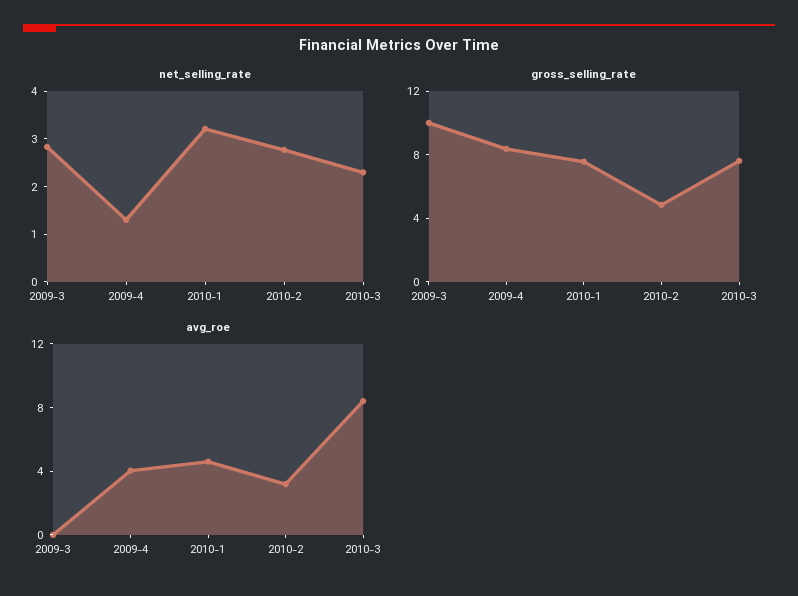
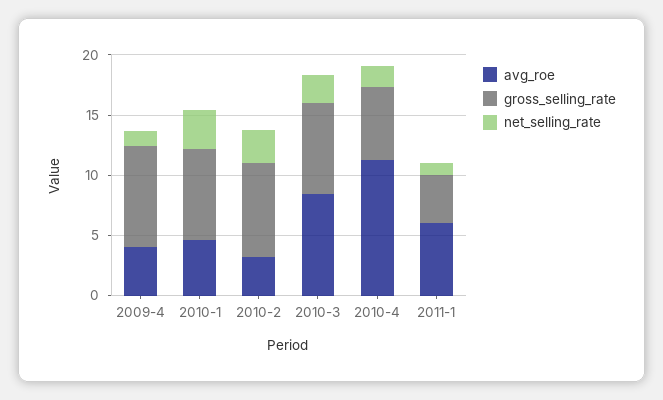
net_selling_rate, 2009-3: 2.8 -> none
gross_selling_rate, 2009-3: 10 -> none
gross_selling_rate, 2010-2: 5 -> 8
avg_roe, 2009-3: 0 -> none
avg_roe, 2010-4: none -> 11
gross_selling_rate, 2010-4: none -> 6
net_selling_rate, 2010-4: none -> 2
avg_roe, 2011-1: none -> 6
gross_selling_rate, 2011-1: none -> 4
net_selling_rate, 2011-1: none -> 1

